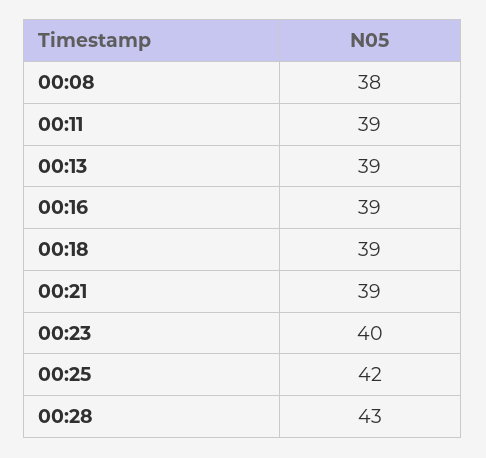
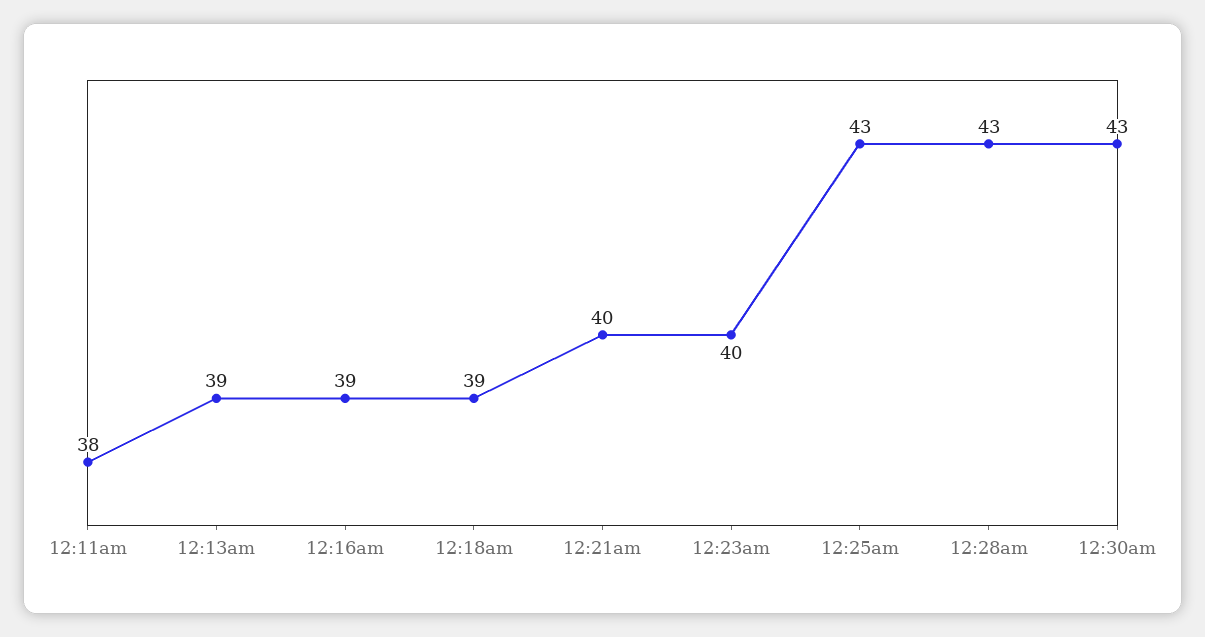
00:08: 38 -> none
00:11: 39 -> 38
00:21: 39 -> 40
00:25: 42 -> 43
12:30am: none -> 43

